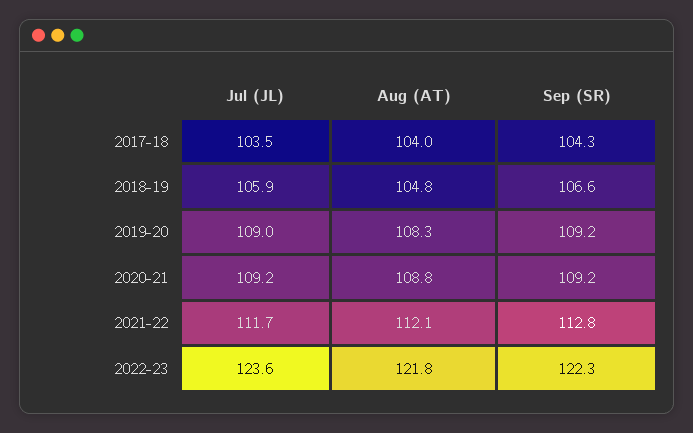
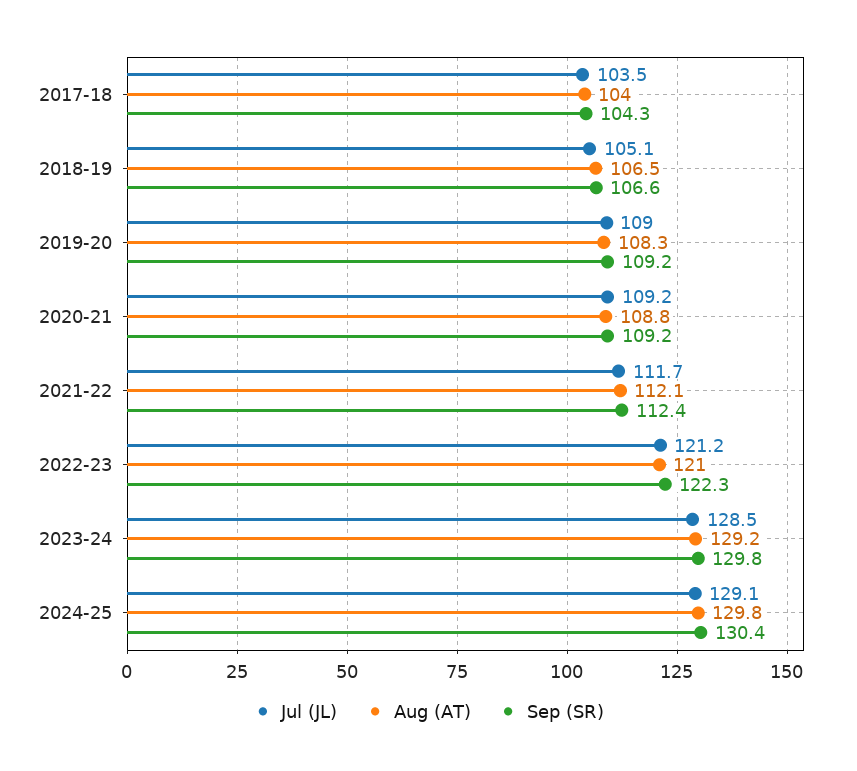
Jul (JL), 2018-19: 105.9 -> 105.1
Aug (AT), 2018-19: 104.8 -> 106.5
Sep (SR), 2021-22: 112.8 -> 112.4
Jul (JL), 2022-23: 123.6 -> 121.2
Aug (AT), 2022-23: 121.8 -> 121
Jul (JL), 2023-24: none -> 128.5
Aug (AT), 2023-24: none -> 129.2
Sep (SR), 2023-24: none -> 129.8
Jul (JL), 2024-25: none -> 129.1
Aug (AT), 2024-25: none -> 129.8
Sep (SR), 2024-25: none -> 130.4

